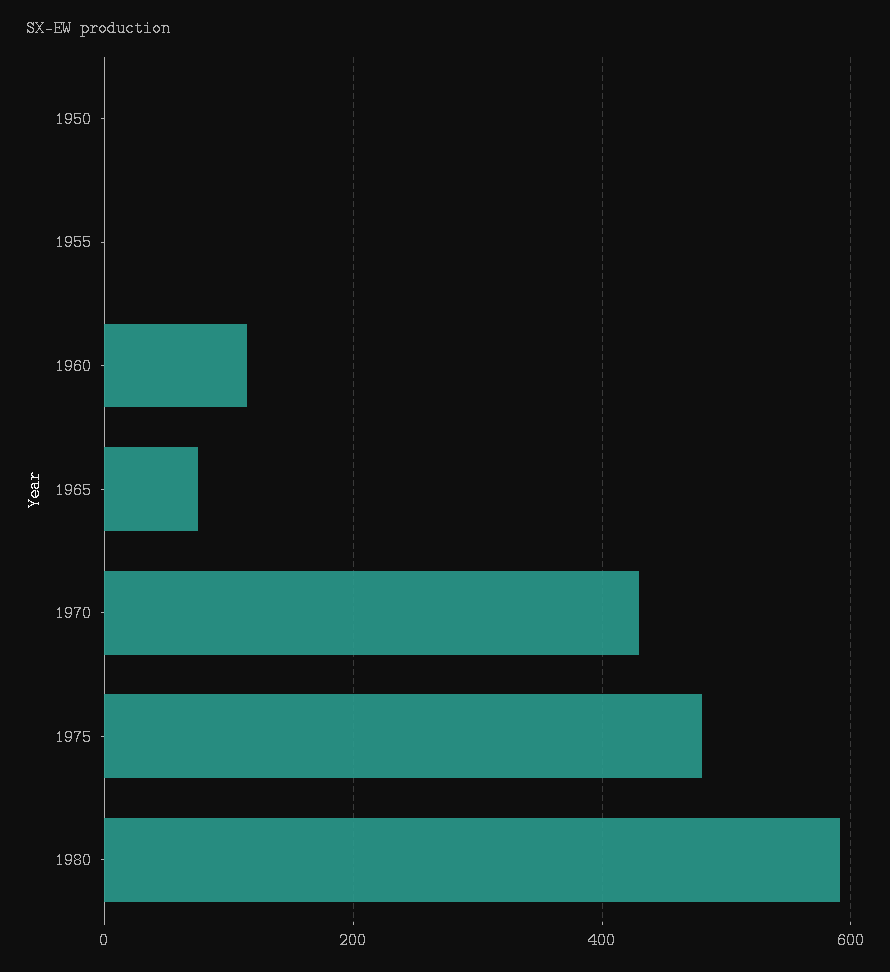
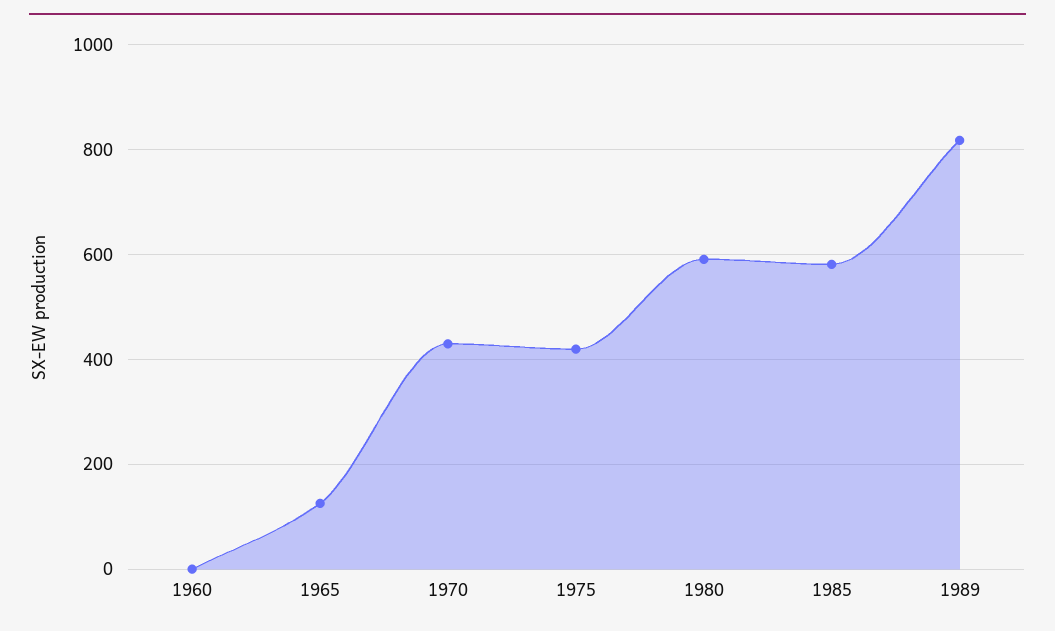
1950: 0 -> none
1955: 0 -> none
1960: 120 -> 0
1965: 80 -> 120
1975: 480 -> 420
1985: none -> 580
1989: none -> 820

